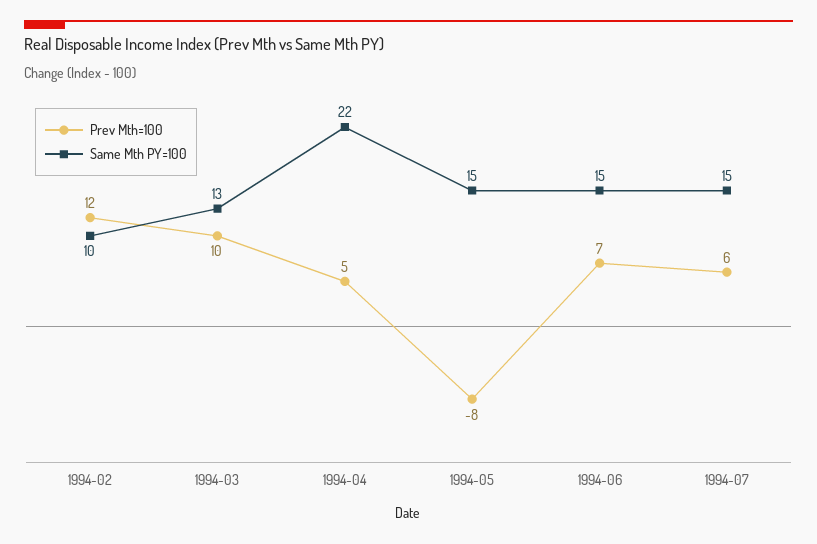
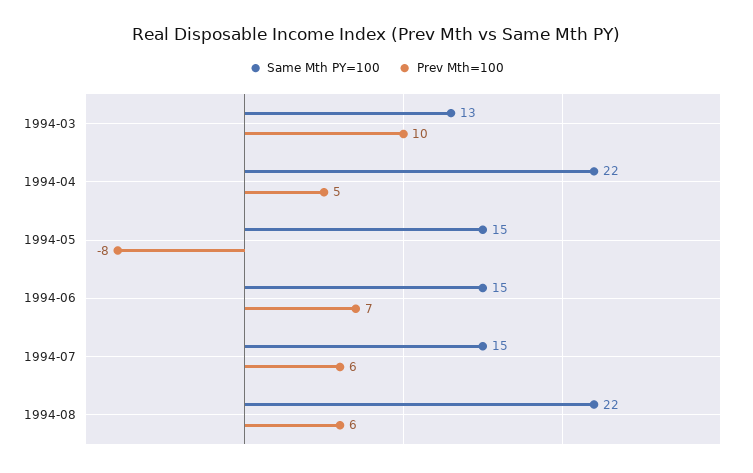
Prev Mth=100, 1994-02: 12 -> none
Same Mth PY=100, 1994-02: 10 -> none
Same Mth PY=100, 1994-08: none -> 22
Prev Mth=100, 1994-08: none -> 6

